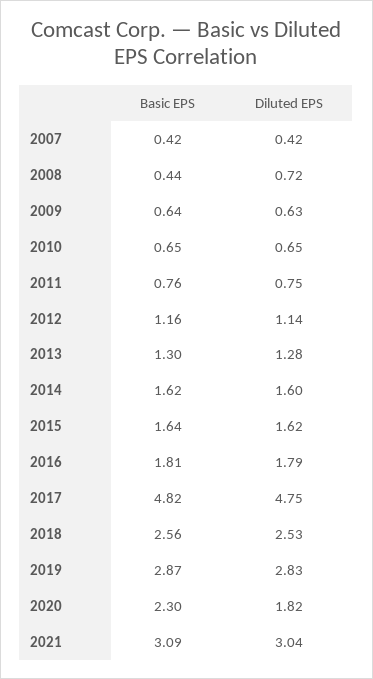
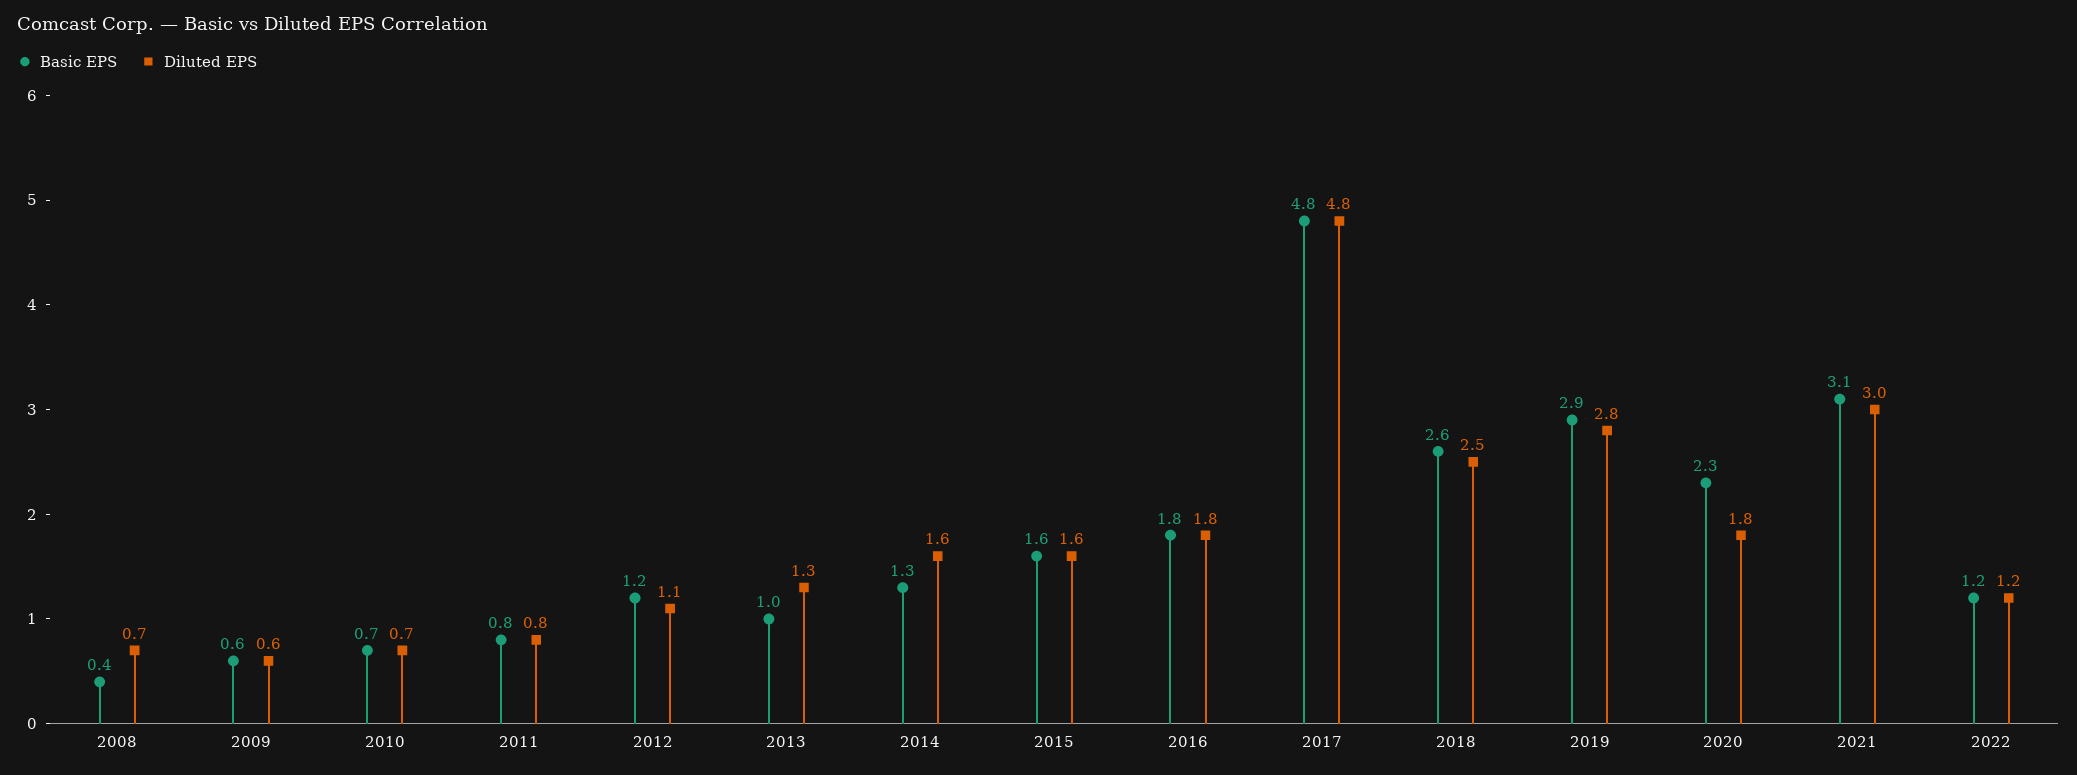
Basic EPS, 2007: 0.42 -> none
Diluted EPS, 2007: 0.42 -> none
Basic EPS, 2013: 1.3 -> 1
Basic EPS, 2014: 1.62 -> 1.3
Basic EPS, 2022: none -> 1.2
Diluted EPS, 2022: none -> 1.2

